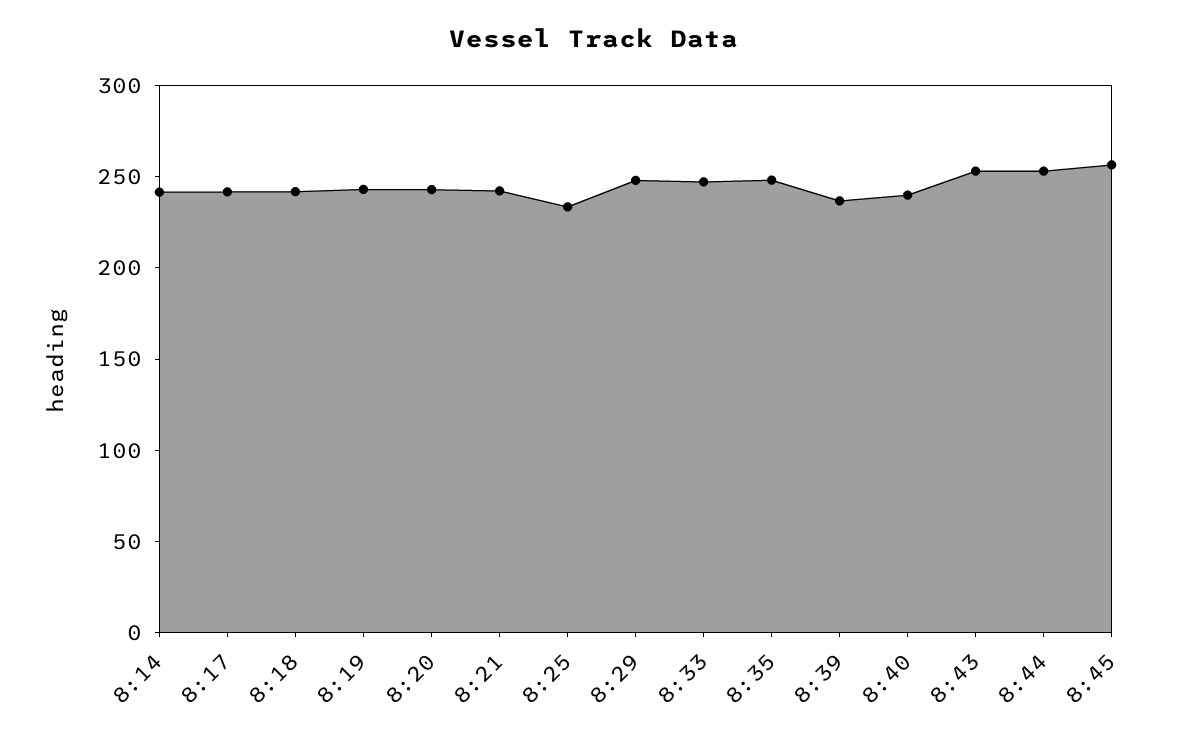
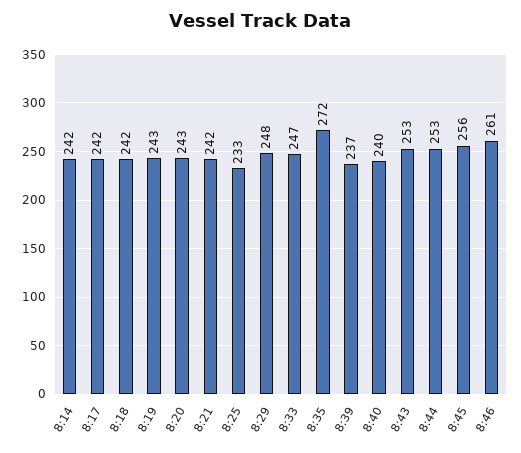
8:35: 250 -> 272
8:46: none -> 261

